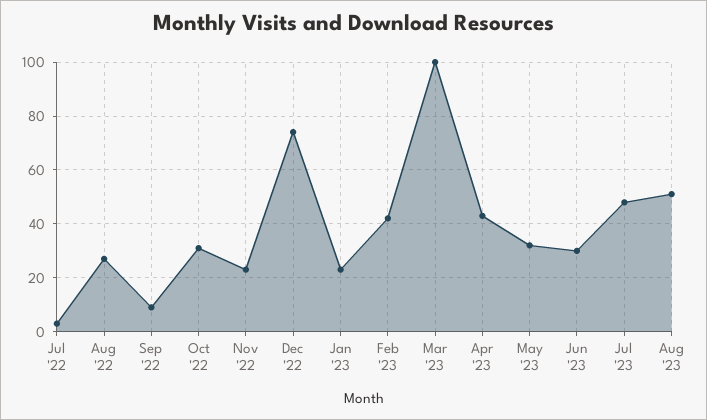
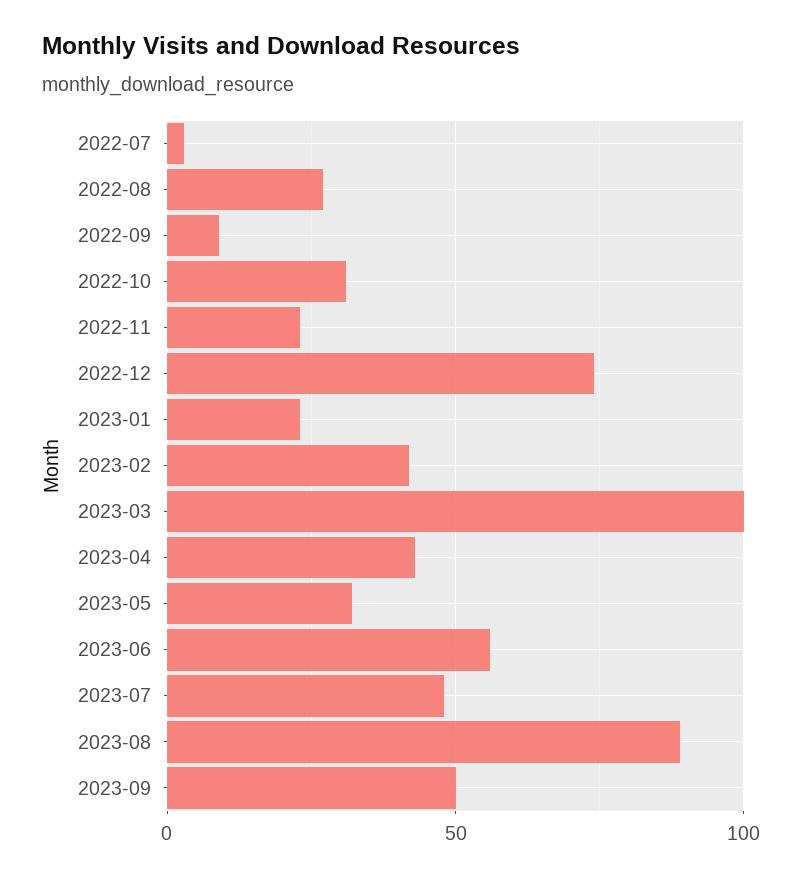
Jun '23: 30 -> 55
Aug '23: 50 -> 90
2023-09: none -> 50

